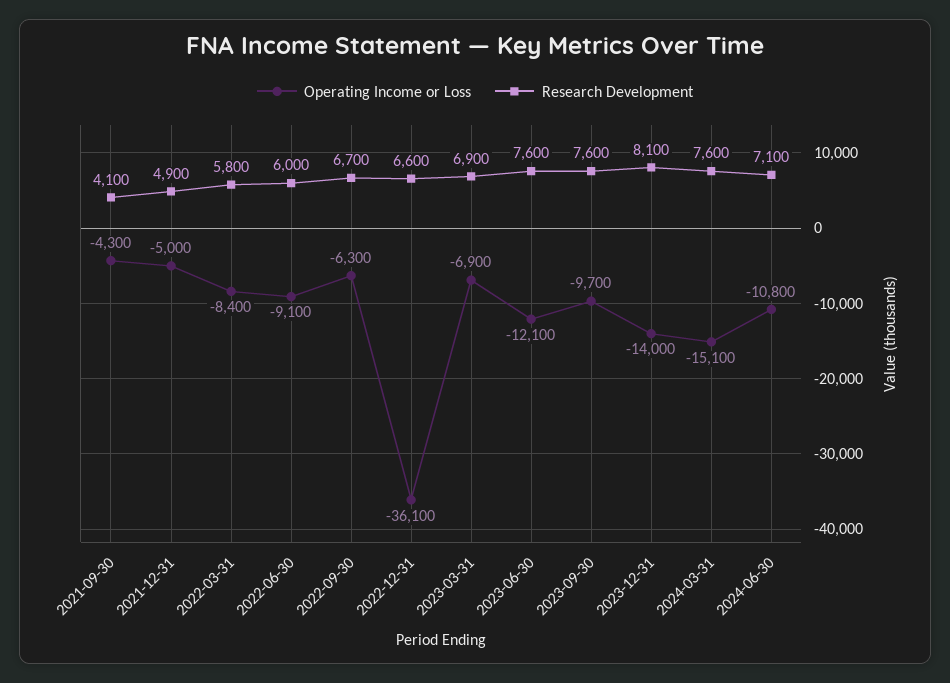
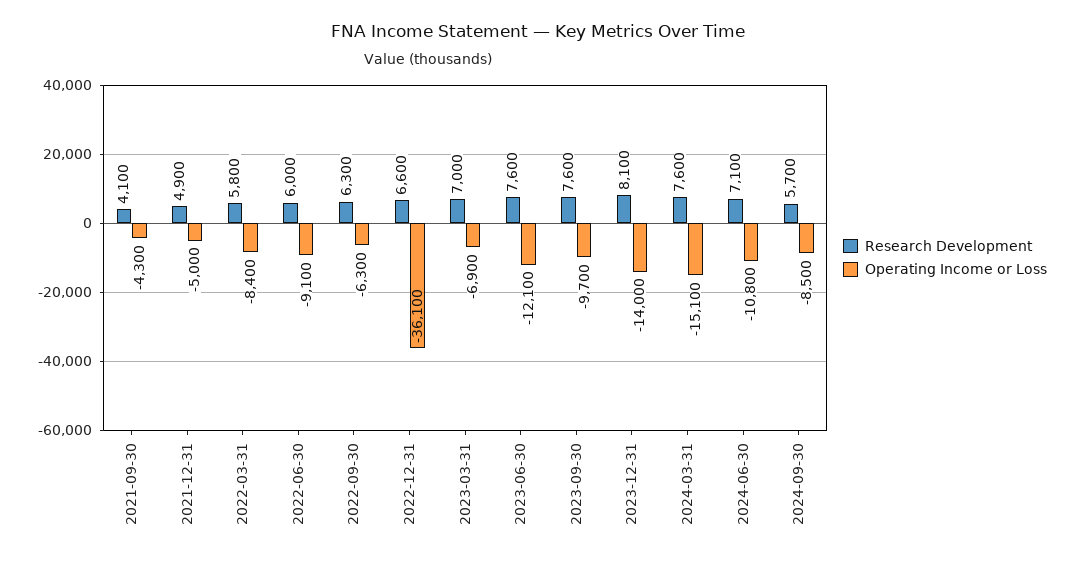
Research Development, 2022-09-30: 6700 -> 6300
Research Development, 2023-03-31: 6900 -> 7000
Research Development, 2024-09-30: none -> 5700
Operating Income or Loss, 2024-09-30: none -> -8500

